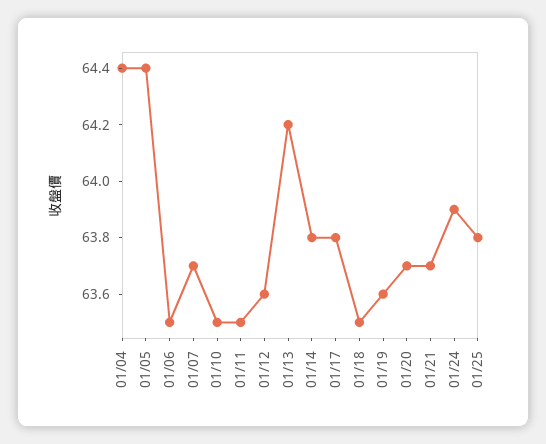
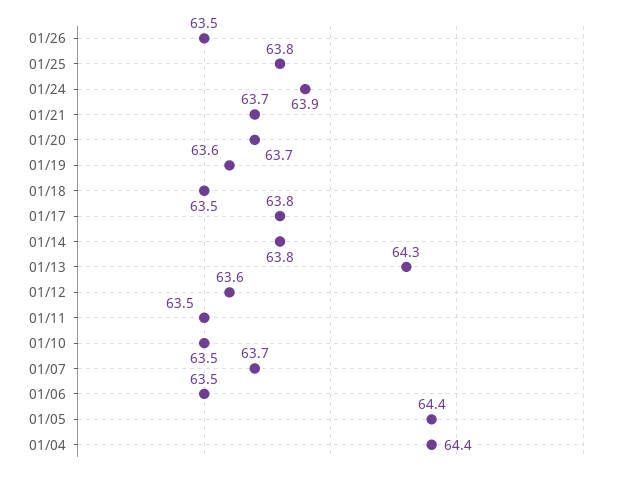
01/13: 64.2 -> 64.3
01/26: none -> 63.5

